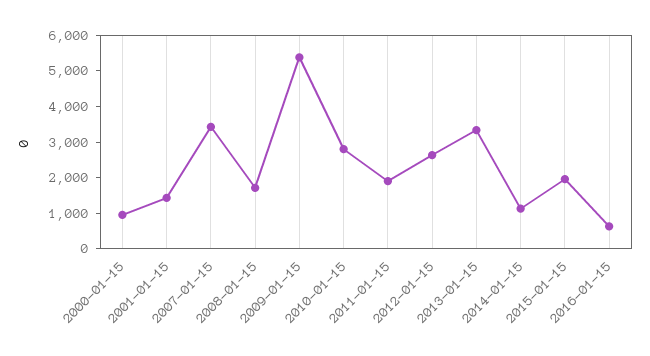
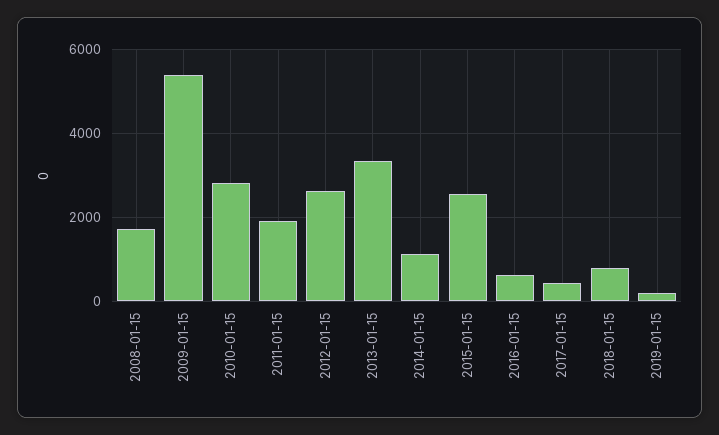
2000-01-15: 1000 -> none
2001-01-15: 1500 -> none
2007-01-15: 3500 -> none
2015-01-15: 2000 -> 2600
2017-01-15: none -> 400
2018-01-15: none -> 800
2019-01-15: none -> 200

